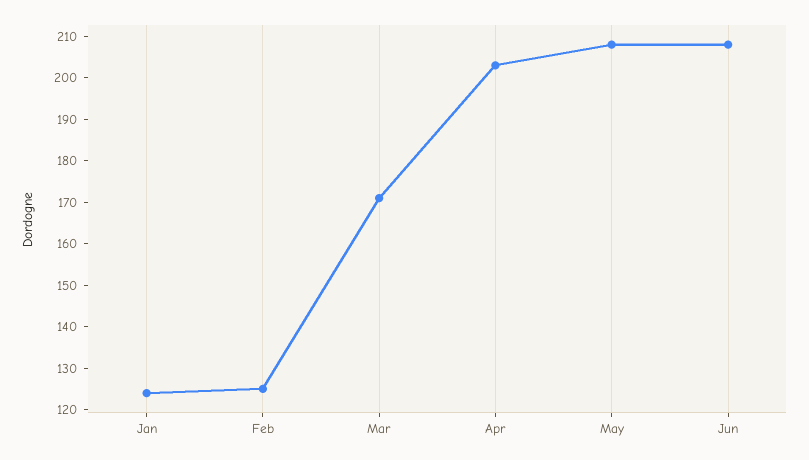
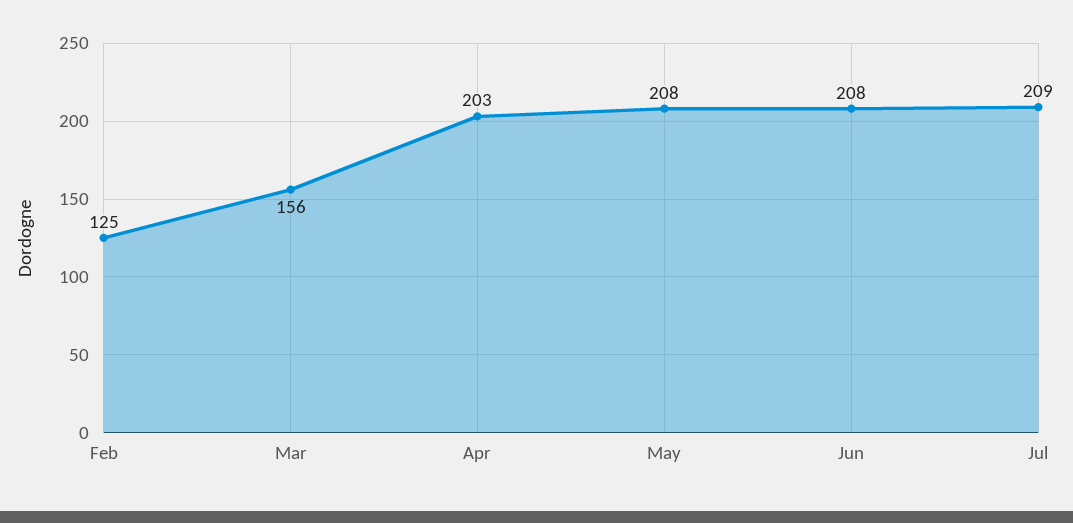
Jan: 125 -> none
Mar: 170 -> 156
Jul: none -> 209

